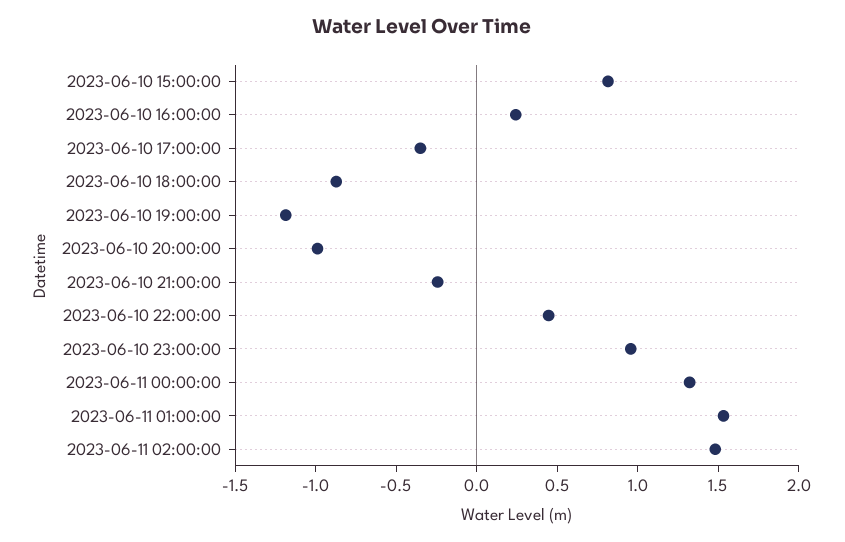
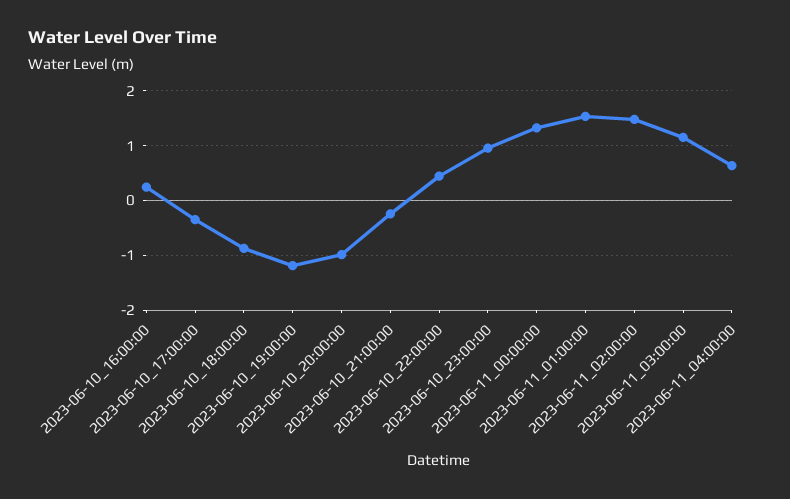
2023-06-10 15:00:00: 0.8 -> none
2023-06-11_03:00:00: none -> 1.2
2023-06-11_04:00:00: none -> 0.6

